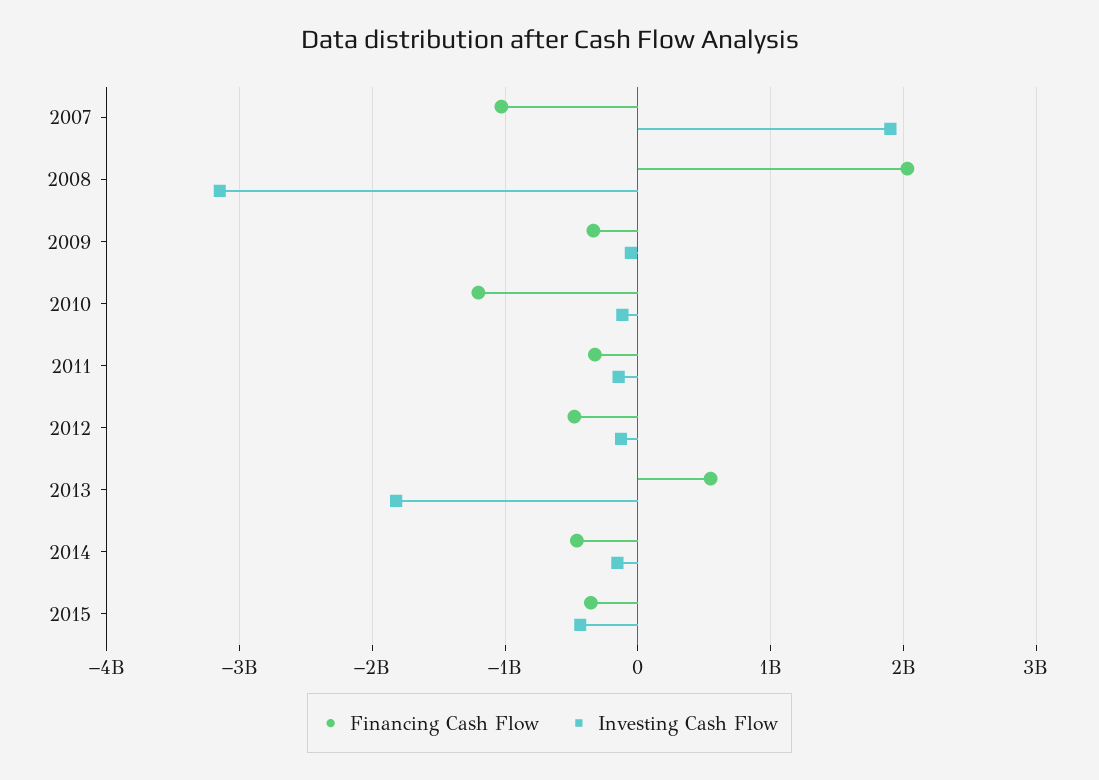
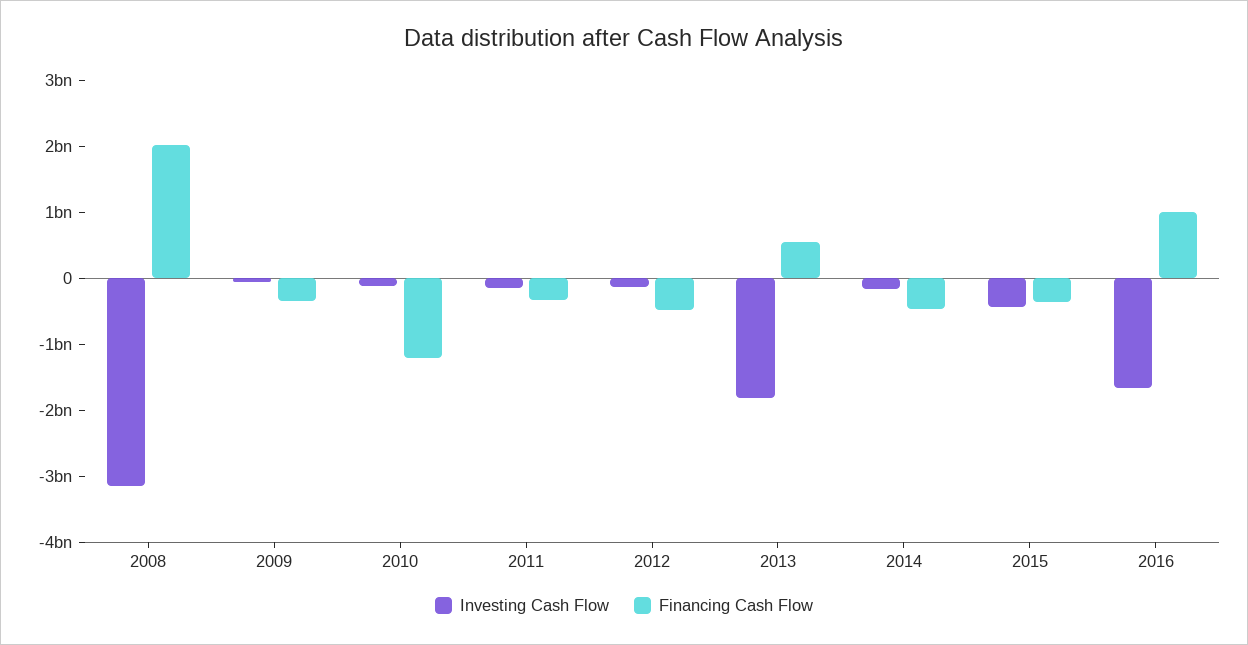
Financing Cash Flow, 2007: -1000000000 -> none
Investing Cash Flow, 2007: 1900000000 -> none
Investing Cash Flow, 2016: none -> -1600000000
Financing Cash Flow, 2016: none -> 1000000000

